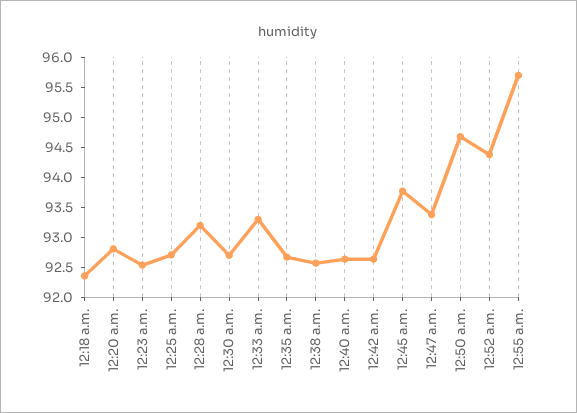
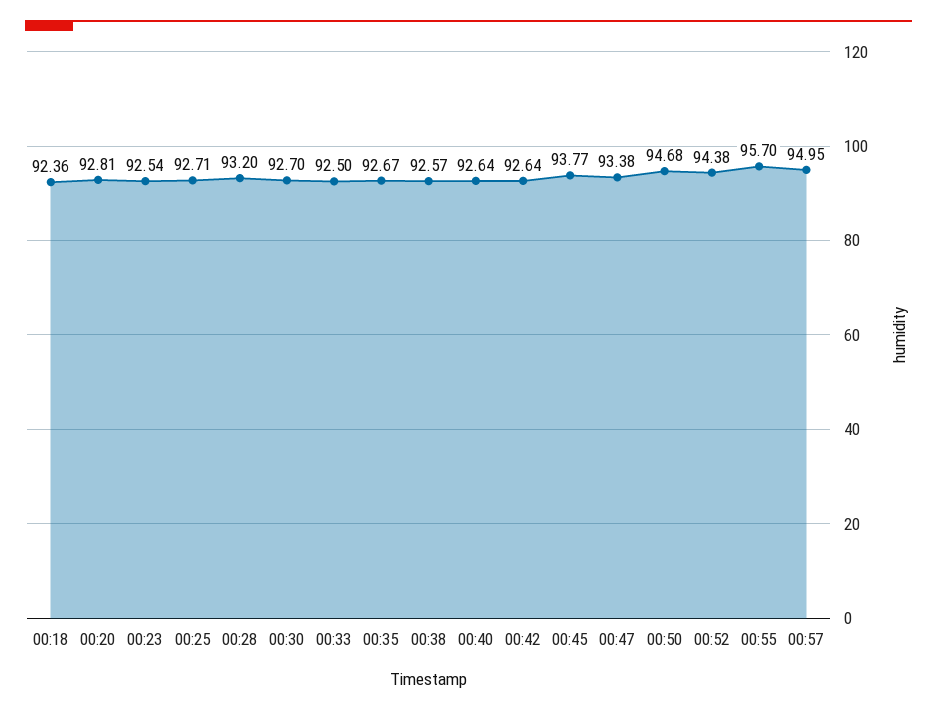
12:33 a.m.: 93.25 -> 92.5
00:57: none -> 94.95

